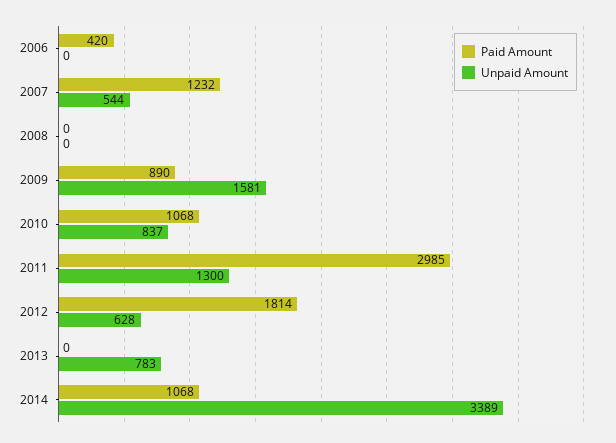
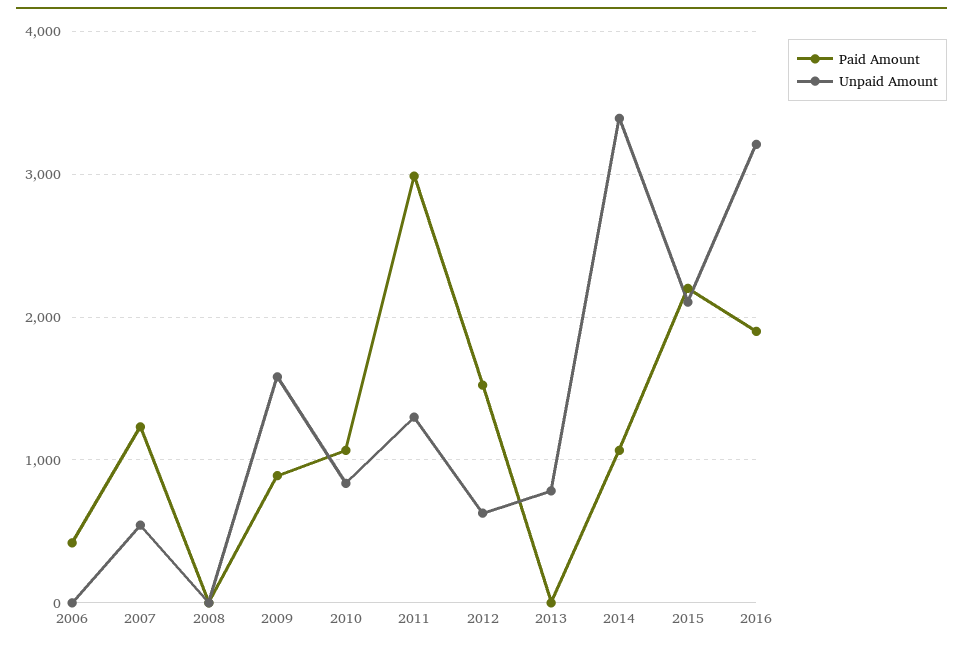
Paid Amount, 2012: 1814 -> 1500
Paid Amount, 2015: none -> 2200
Unpaid Amount, 2015: none -> 2100
Paid Amount, 2016: none -> 1900
Unpaid Amount, 2016: none -> 3200

